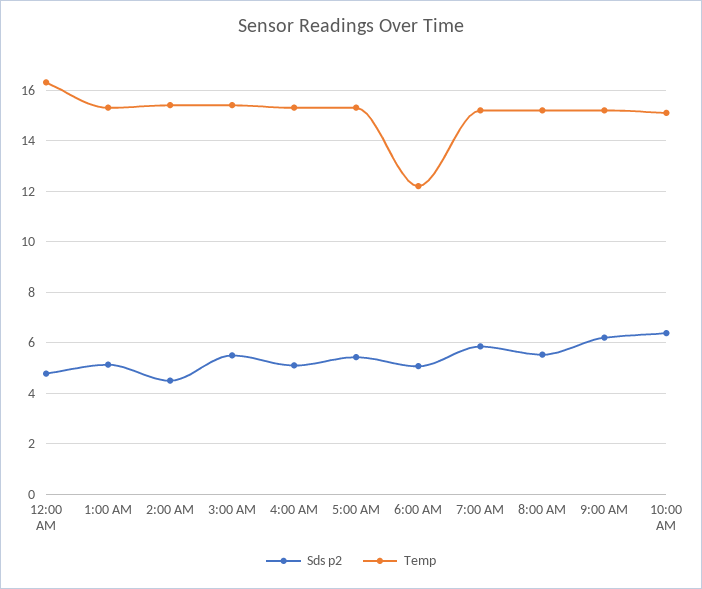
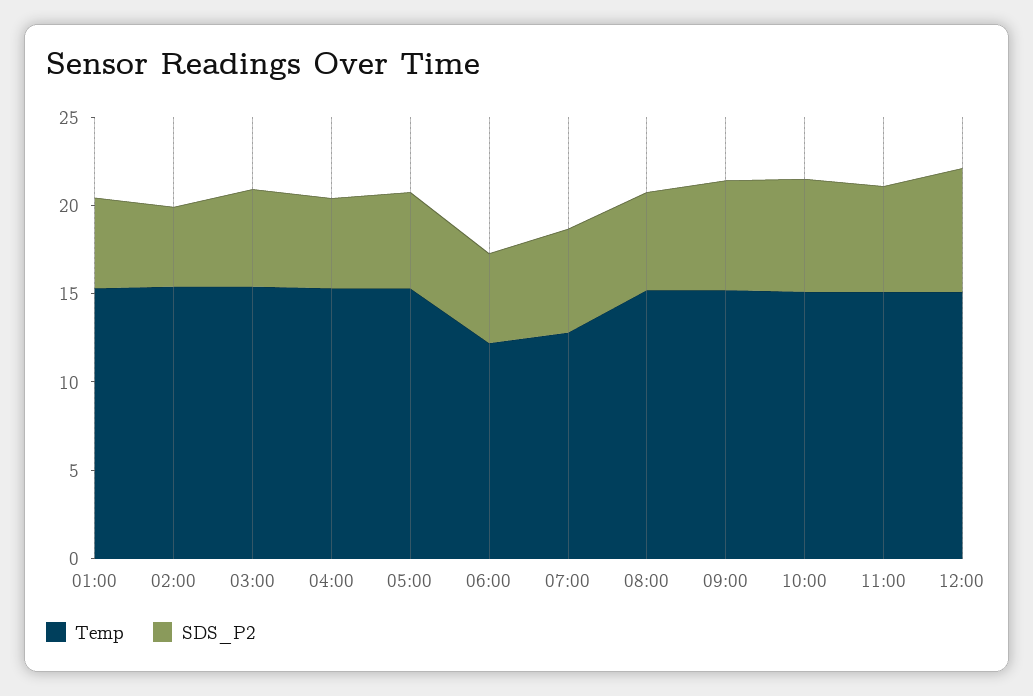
Sds p2, 12:00 AM: 4.75 -> none
Temp, 12:00 AM: 16.25 -> none
Temp, 7:00 AM: 15.25 -> 13
Temp, 11:00: none -> 15
Sds p2, 11:00: none -> 6
Temp, 12:00: none -> 15
Sds p2, 12:00: none -> 7

